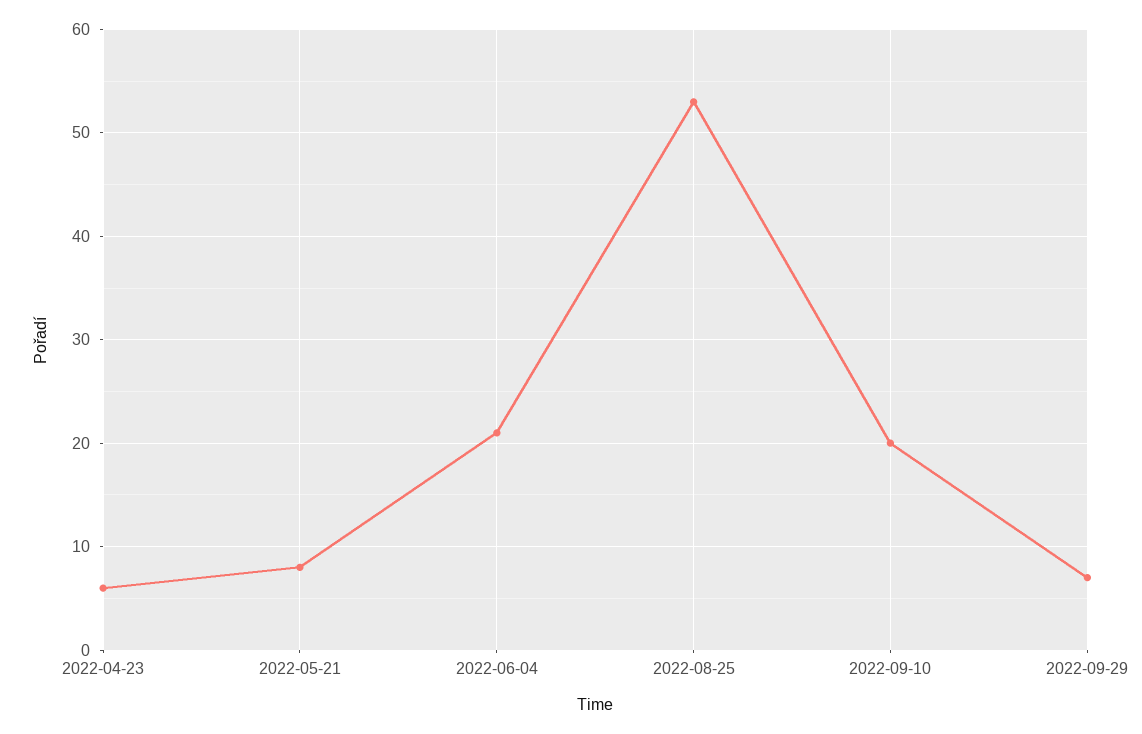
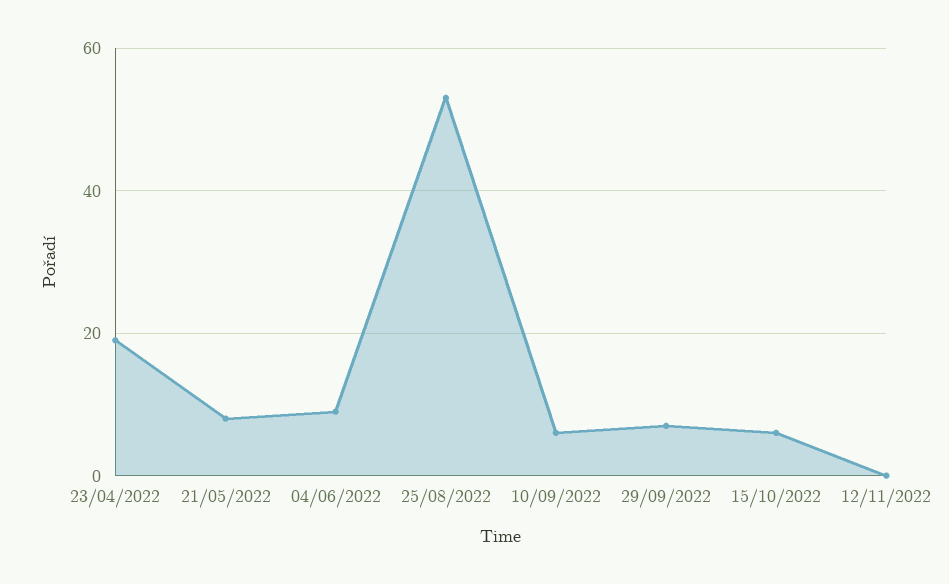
2022-04-23: 6 -> 20
2022-06-04: 21 -> 10
2022-09-10: 20 -> 5
15/10/2022: none -> 5
12/11/2022: none -> 0

